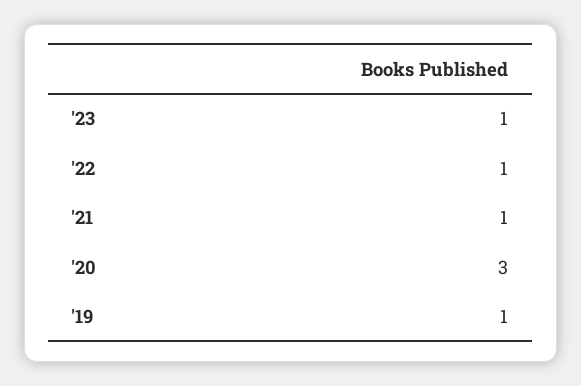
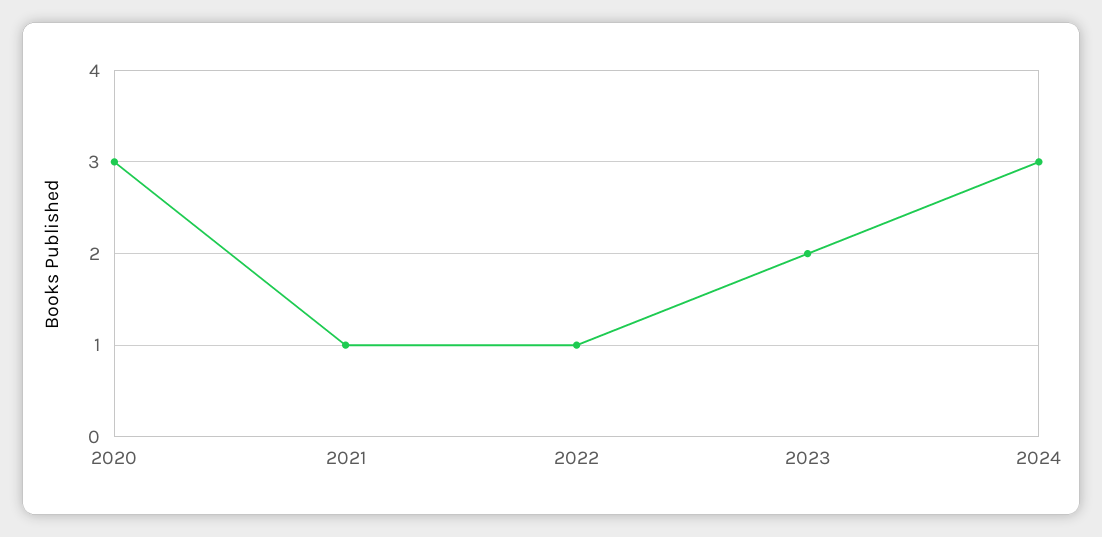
'23: 1 -> 2
'19: 1 -> none
2024: none -> 3

